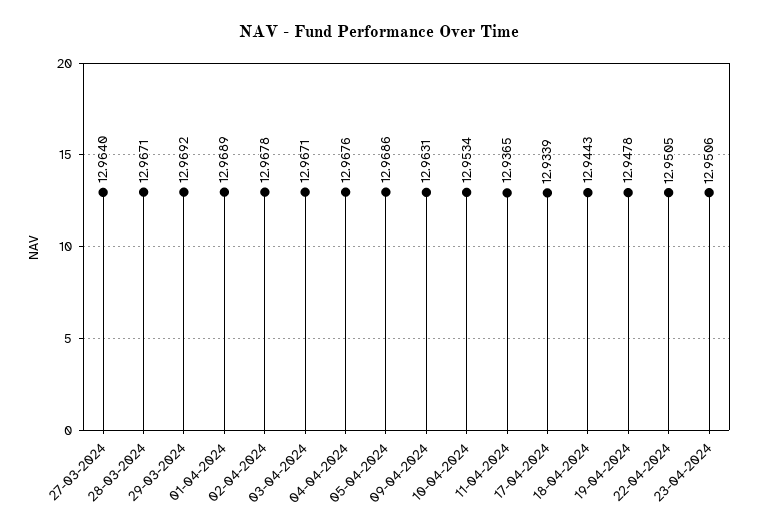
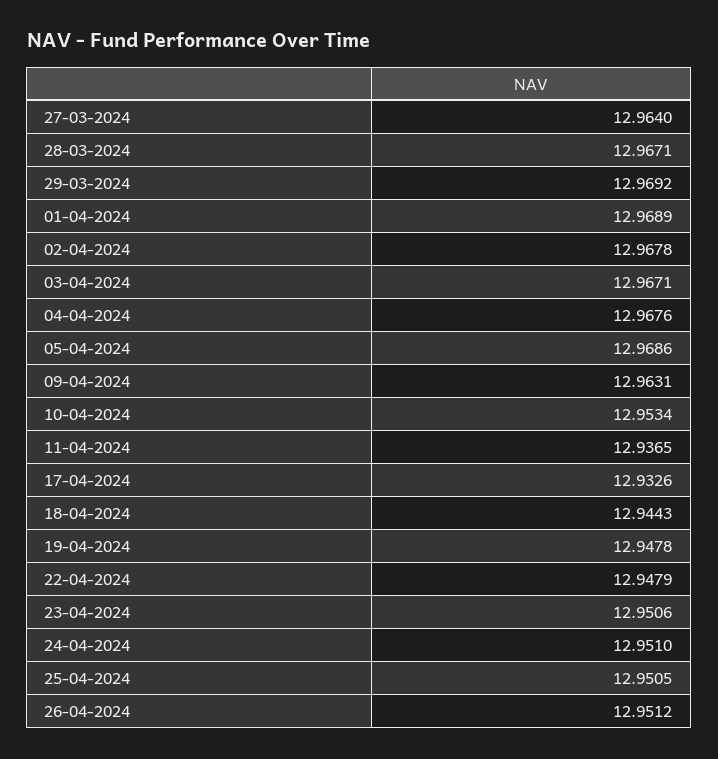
17-04-2024: 12.9339 -> 12.9326
22-04-2024: 12.9505 -> 12.9479
24-04-2024: none -> 12.951
25-04-2024: none -> 12.9505
26-04-2024: none -> 12.9512

